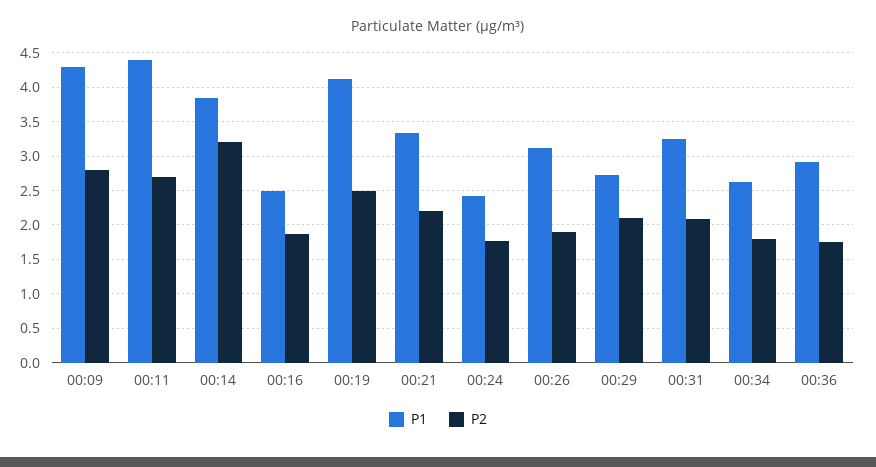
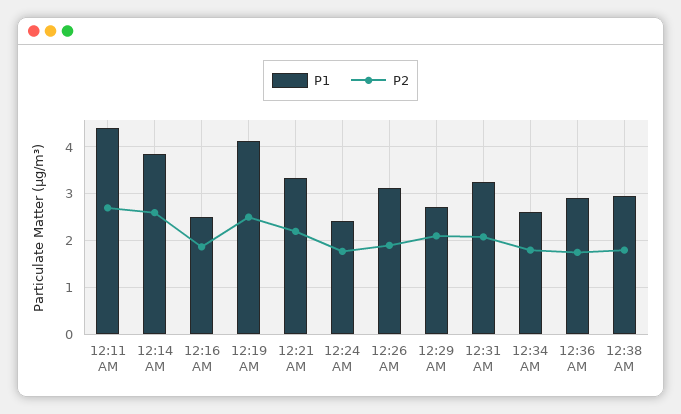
P1, 00:09: 4.3 -> none
P2, 00:09: 2.8 -> none
P2, 00:14: 3.2 -> 2.6
P1, 12:38 AM: none -> 3
P2, 12:38 AM: none -> 1.8

